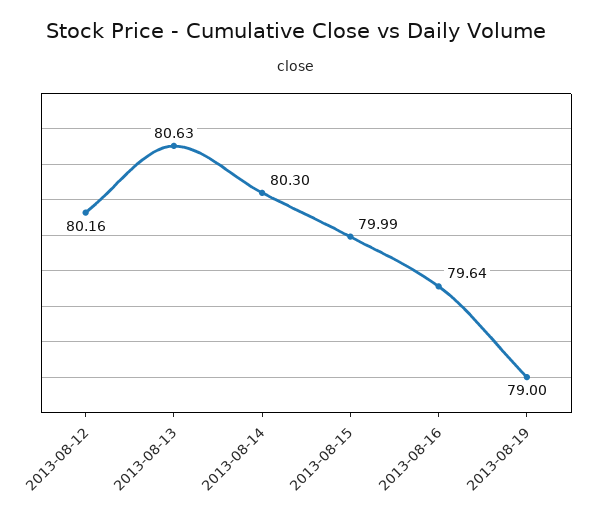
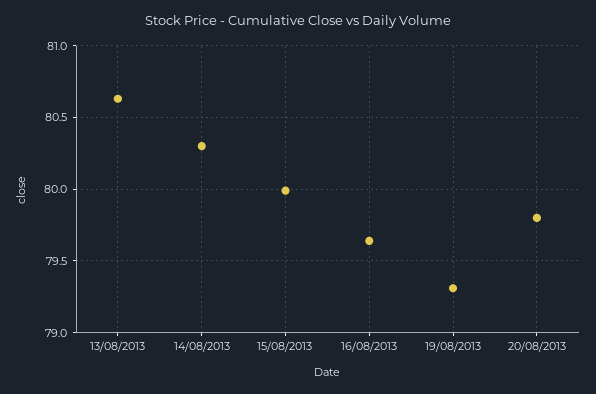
2013-08-12: 80.16 -> none
2013-08-19: 79 -> 79.3
20/08/2013: none -> 79.8

